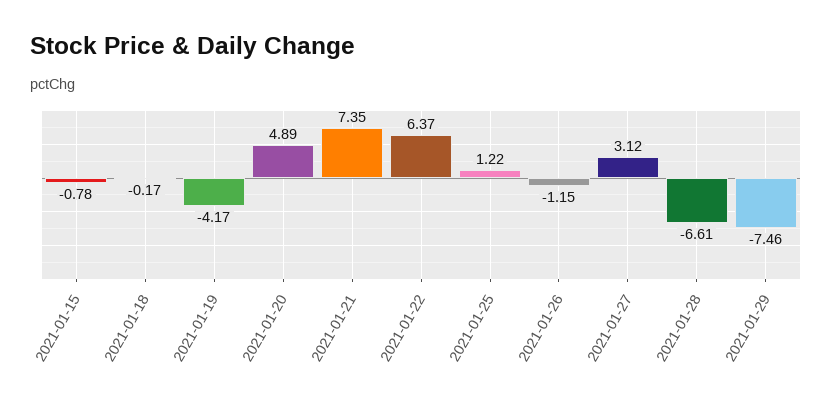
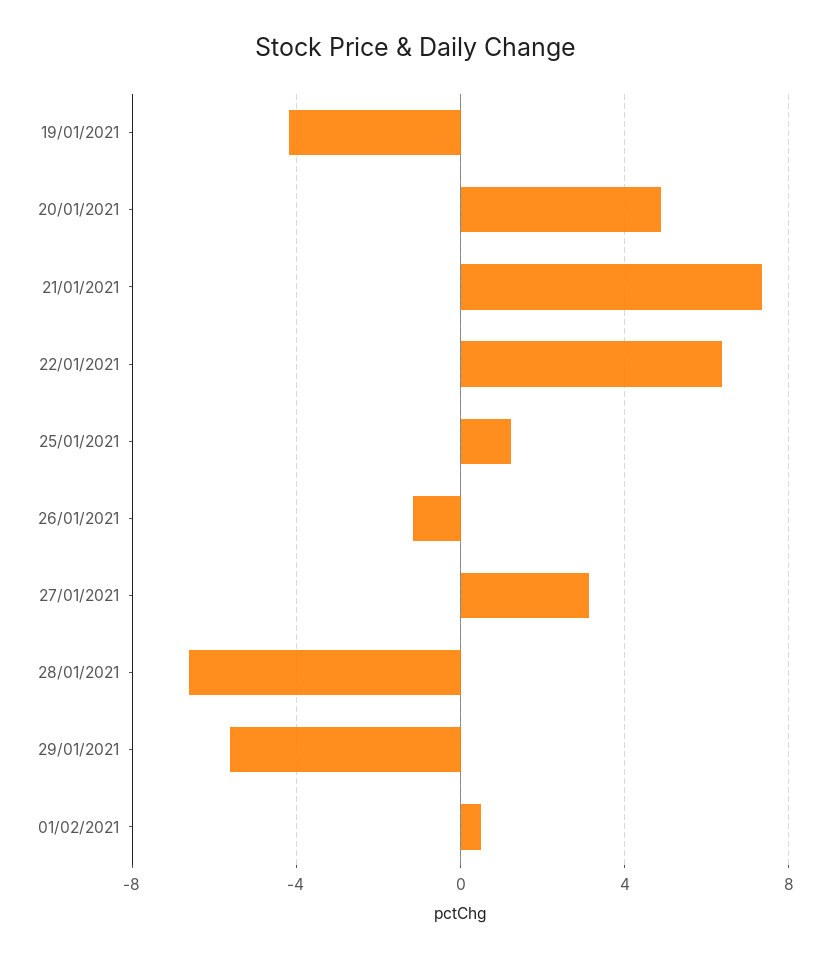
2021-01-15: -0.78 -> none
2021-01-18: -0.17 -> none
2021-01-29: -7.46 -> -5.5
01/02/2021: none -> 0.5

